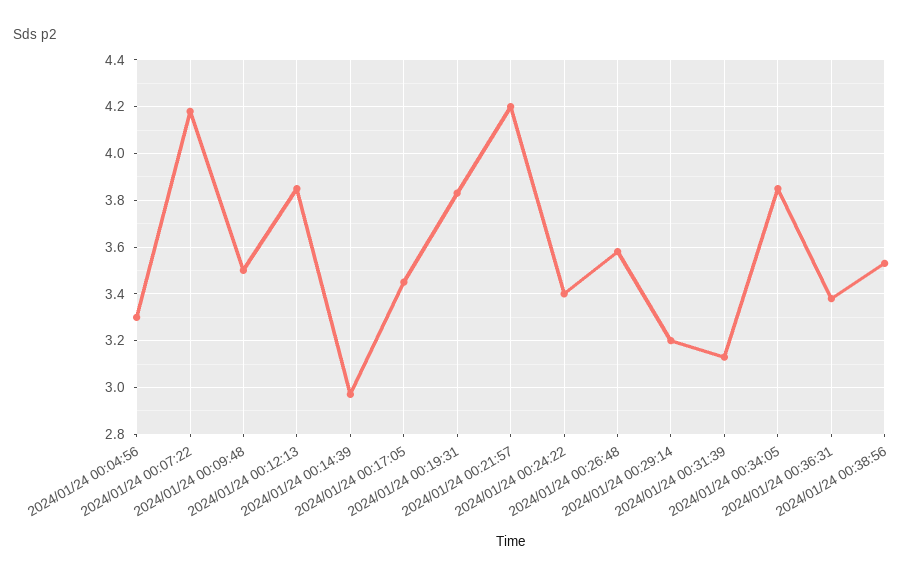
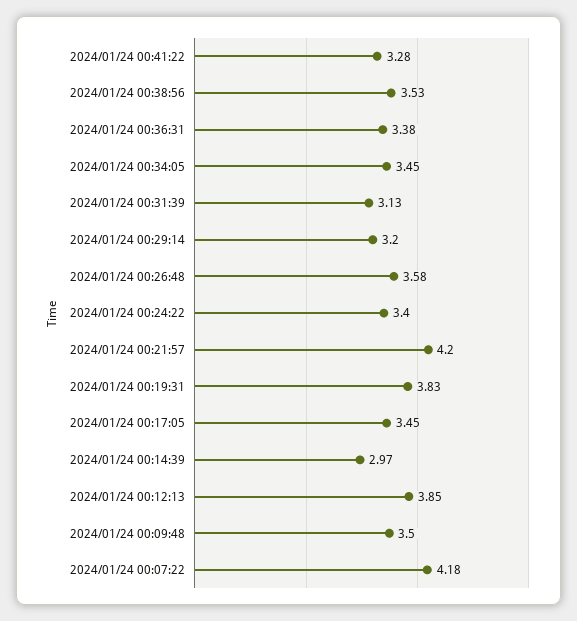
2024/01/24 00:04:56: 3.3 -> none
2024/01/24 00:34:05: 3.85 -> 3.45
2024/01/24 00:41:22: none -> 3.28

